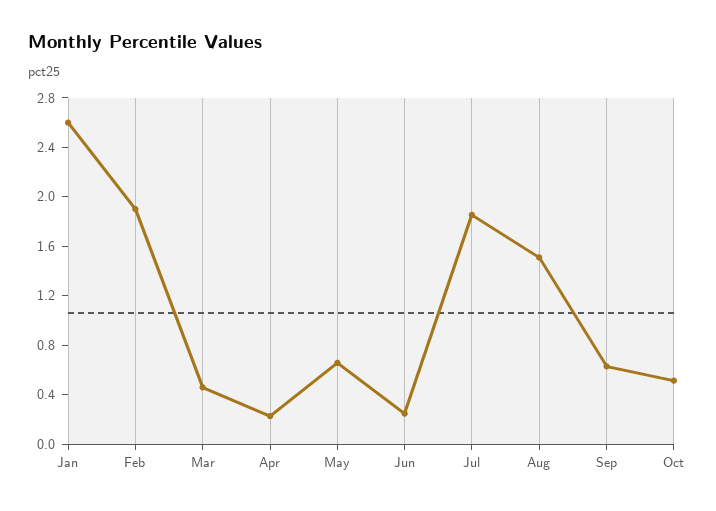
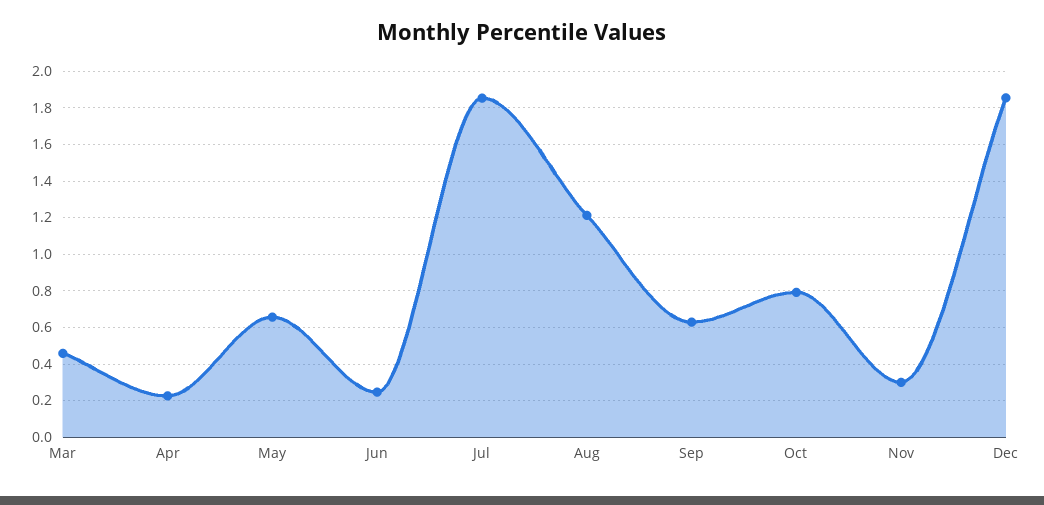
Jan: 2.6 -> none
Feb: 1.9 -> none
Aug: 1.5 -> 1.2
Oct: 0.5 -> 0.8
Nov: none -> 0.3
Dec: none -> 1.85

